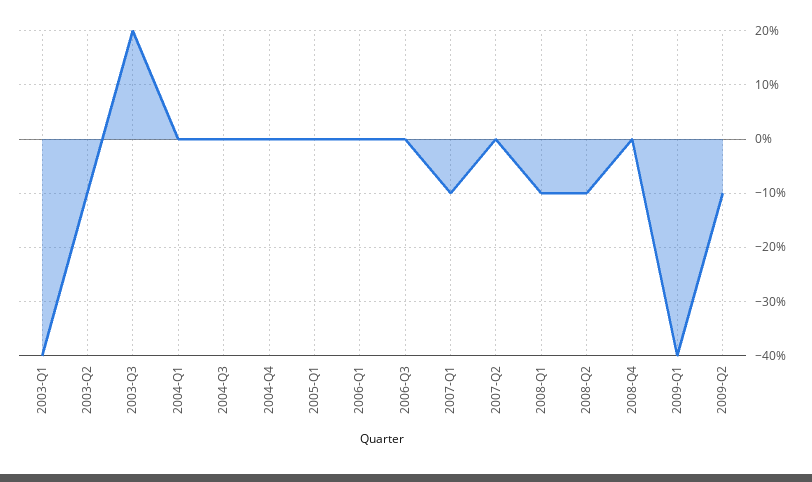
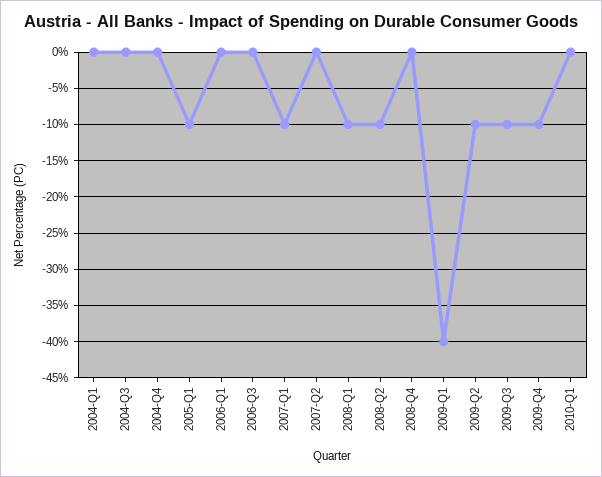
2003-Q1: -40 -> none
2003-Q2: -10 -> none
2003-Q3: 20 -> none
2005-Q1: 0 -> -10
2009-Q3: none -> -10
2009-Q4: none -> -10
2010-Q1: none -> 0

